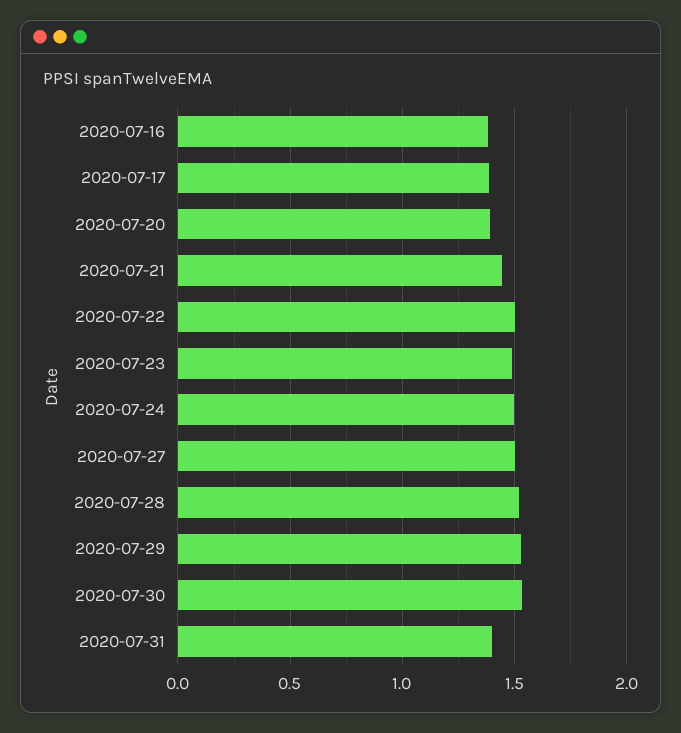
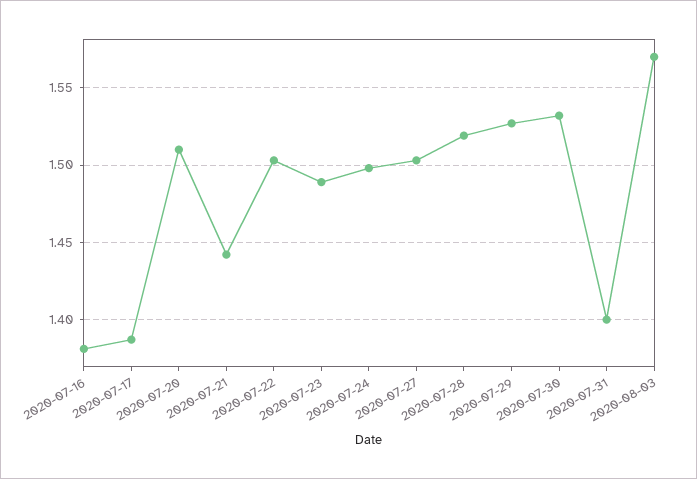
2020-07-20: 1.4 -> 1.51
2020-08-03: none -> 1.57

